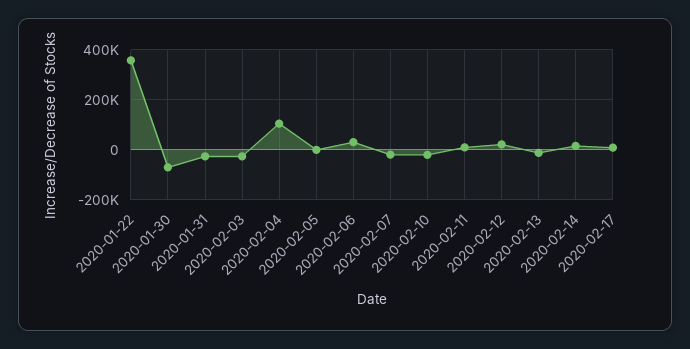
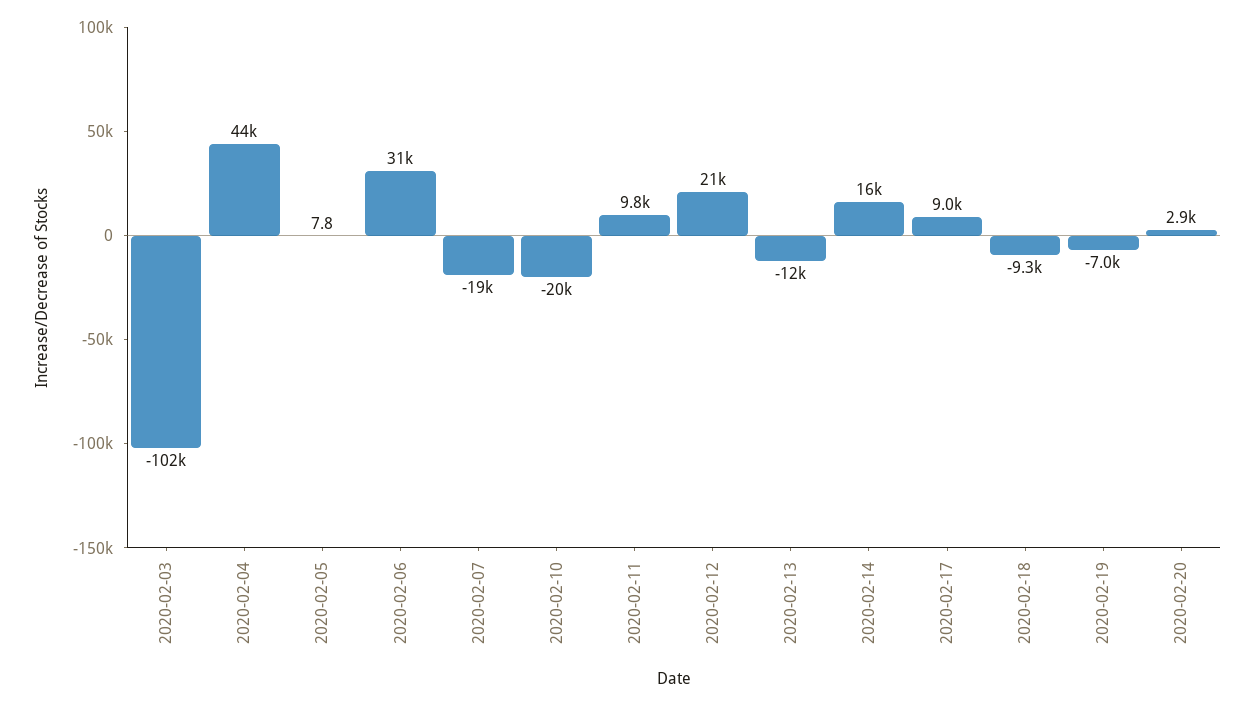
2020-01-22: 350000 -> none
2020-01-30: -75000 -> none
2020-01-31: -25000 -> none
2020-02-03: -25000 -> -102000
2020-02-04: 100000 -> 44000
2020-02-18: none -> -9300
2020-02-19: none -> -7000
2020-02-20: none -> 2900

